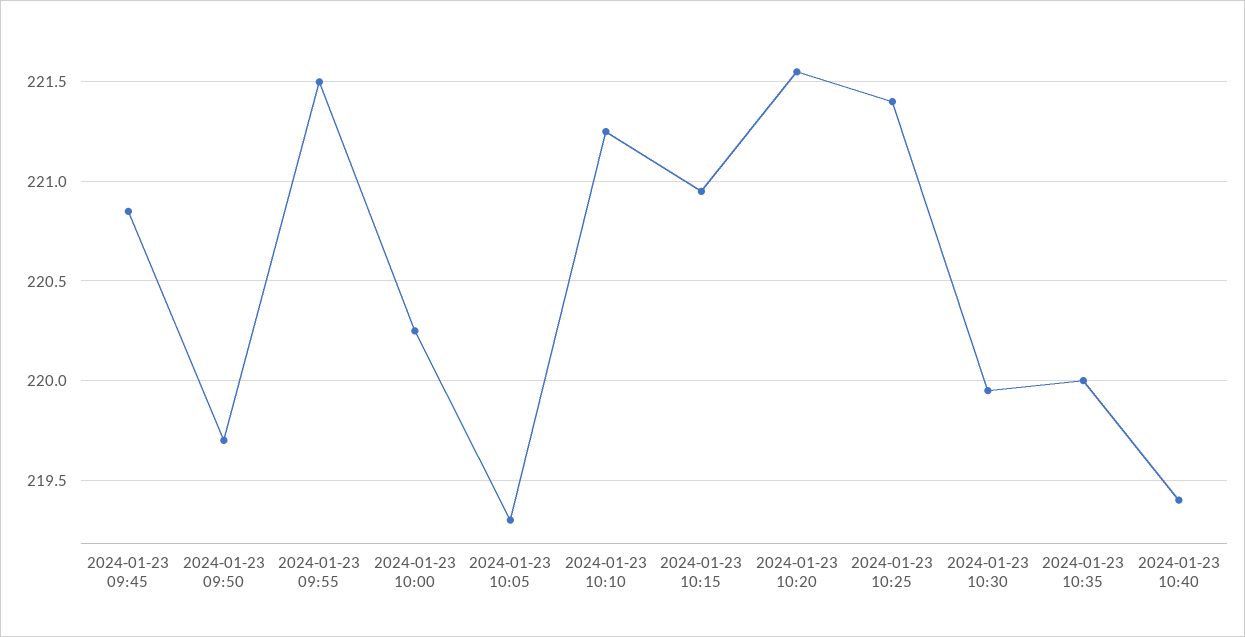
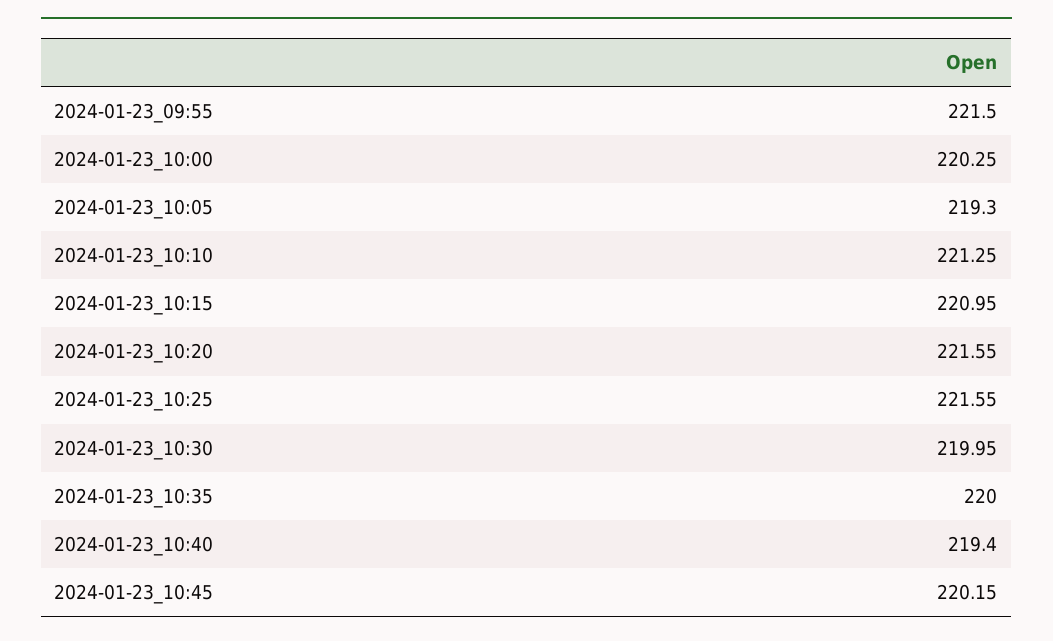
2024-01-23 09:45: 220.85 -> none
2024-01-23 09:50: 219.7 -> none
2024-01-23 10:25: 221.4 -> 221.55
2024-01-23_10:45: none -> 220.15

